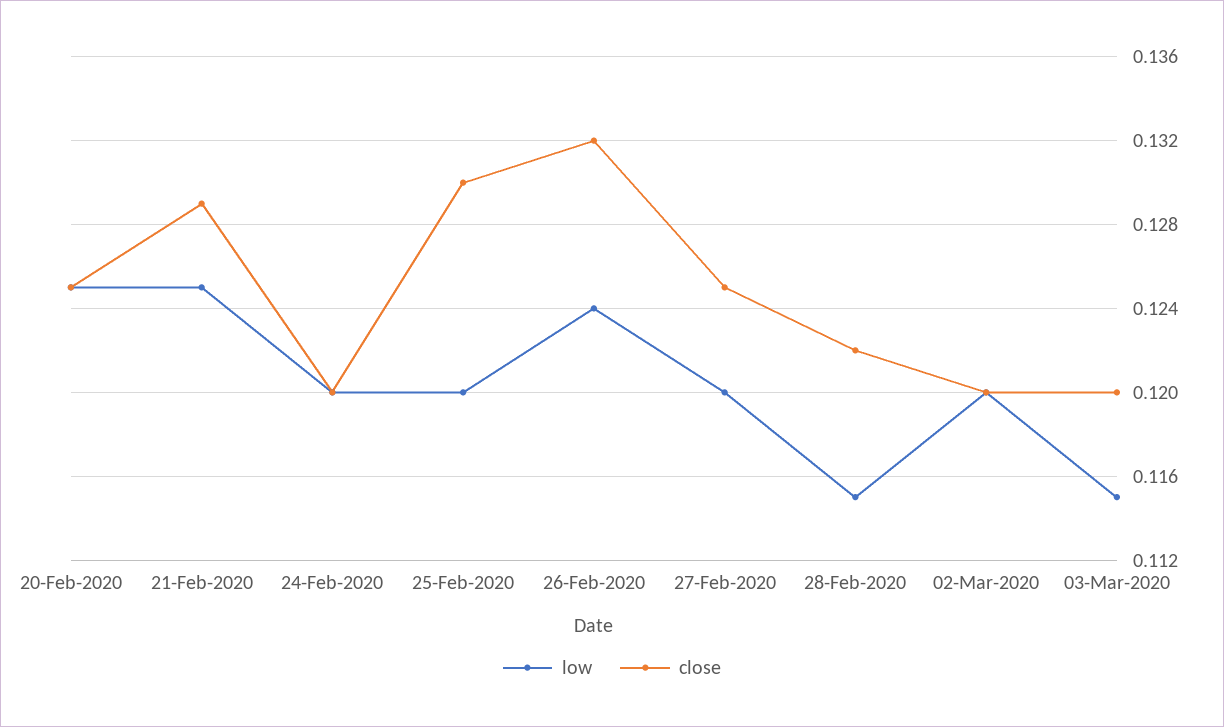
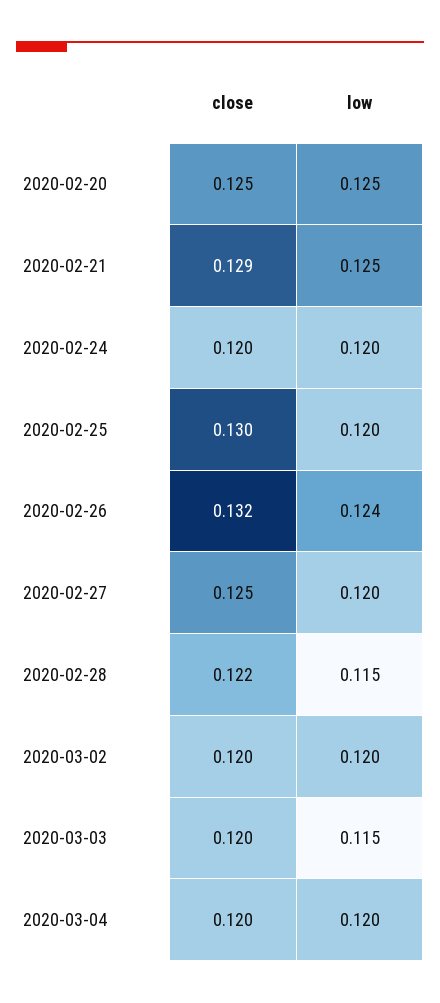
close, 2020-03-04: none -> 0.12
low, 2020-03-04: none -> 0.12

